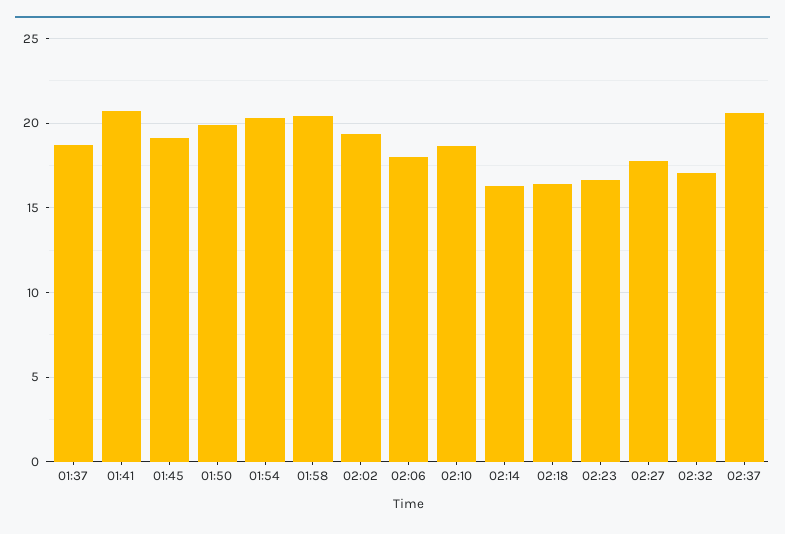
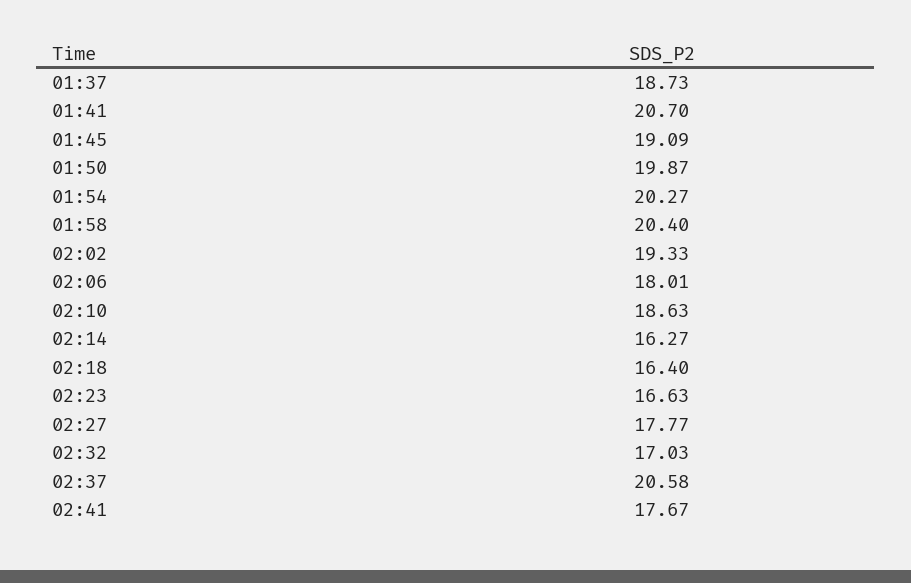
02:41: none -> 17.67

